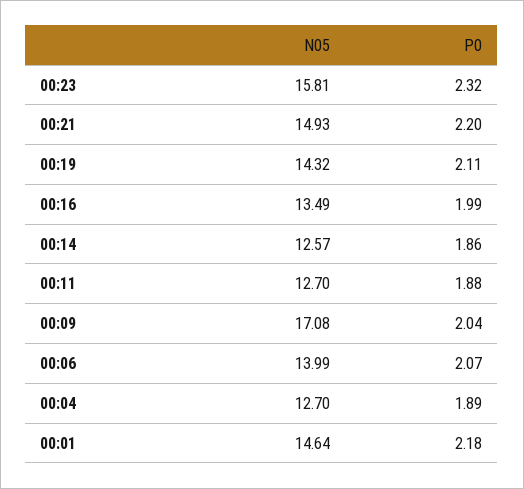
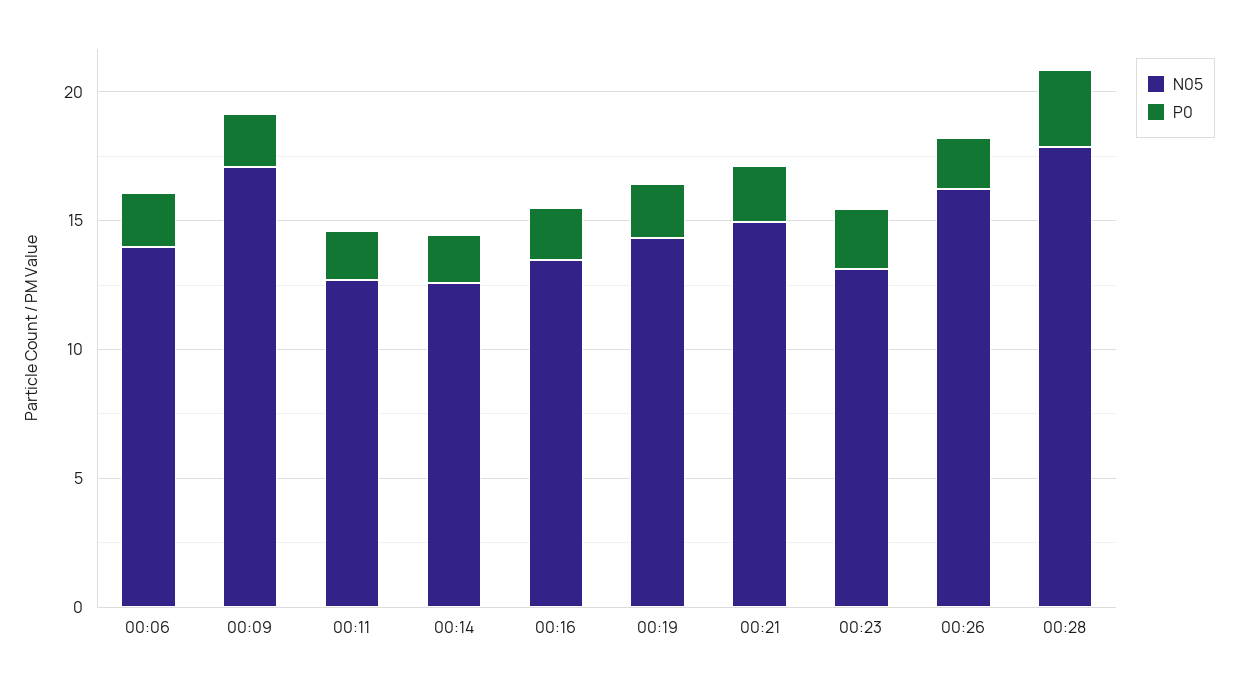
N05, 00:23: 15.81 -> 13
N05, 00:04: 12.7 -> none
P0, 00:04: 1.89 -> none
N05, 00:01: 14.64 -> none
P0, 00:01: 2.18 -> none
N05, 00:26: none -> 16
P0, 00:26: none -> 2
N05, 00:28: none -> 18
P0, 00:28: none -> 3

